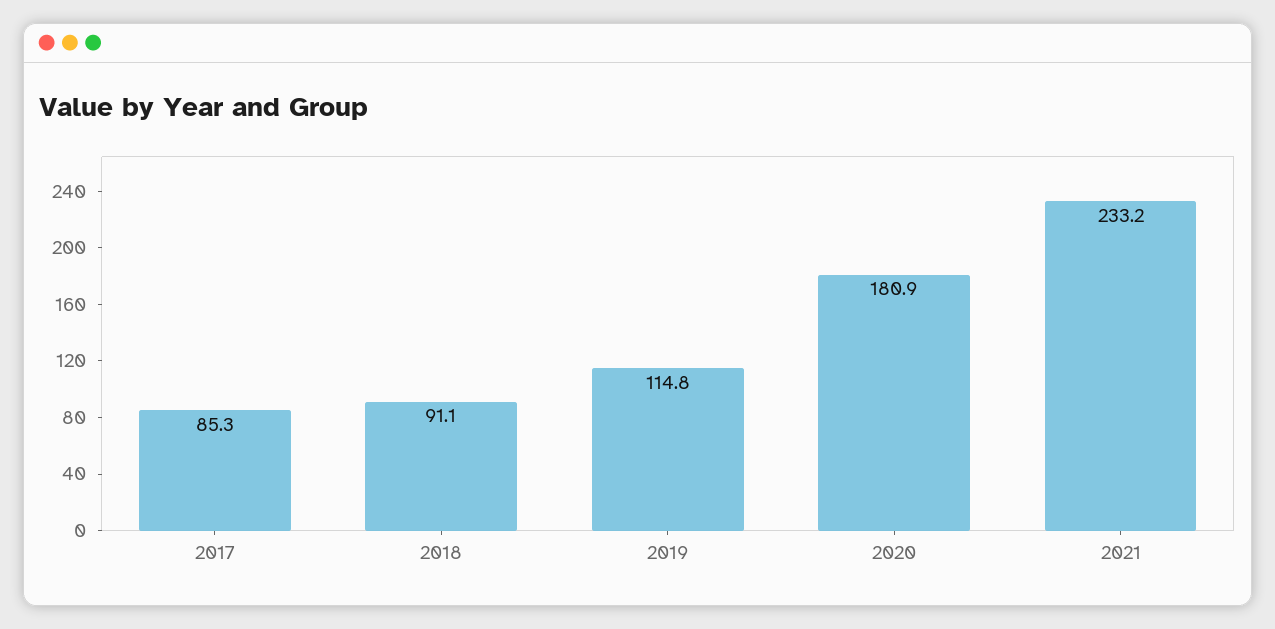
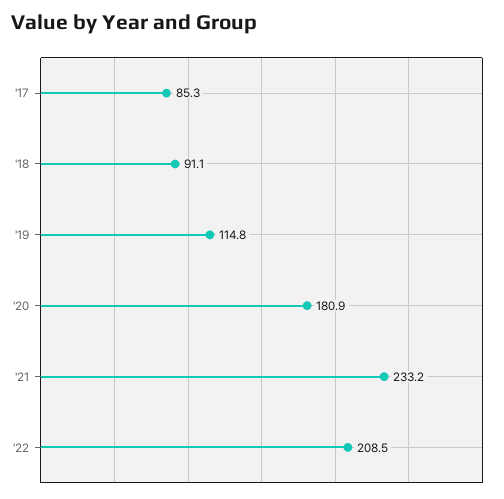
'22: none -> 208.5

